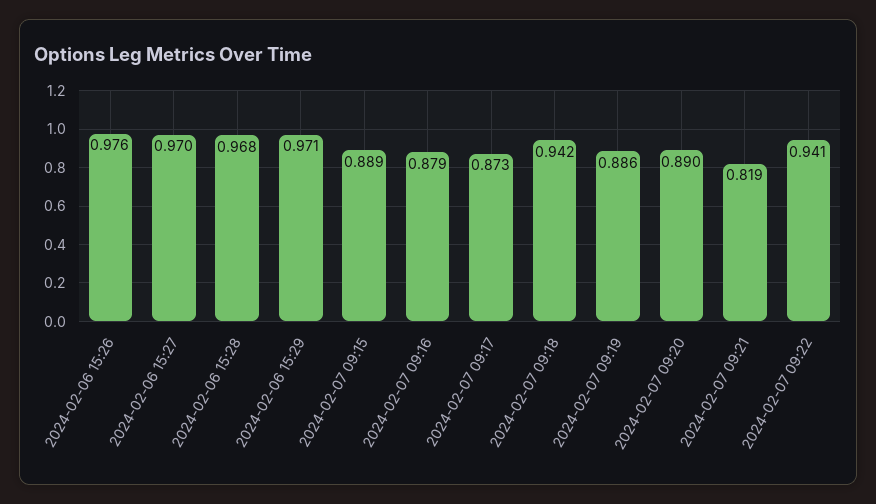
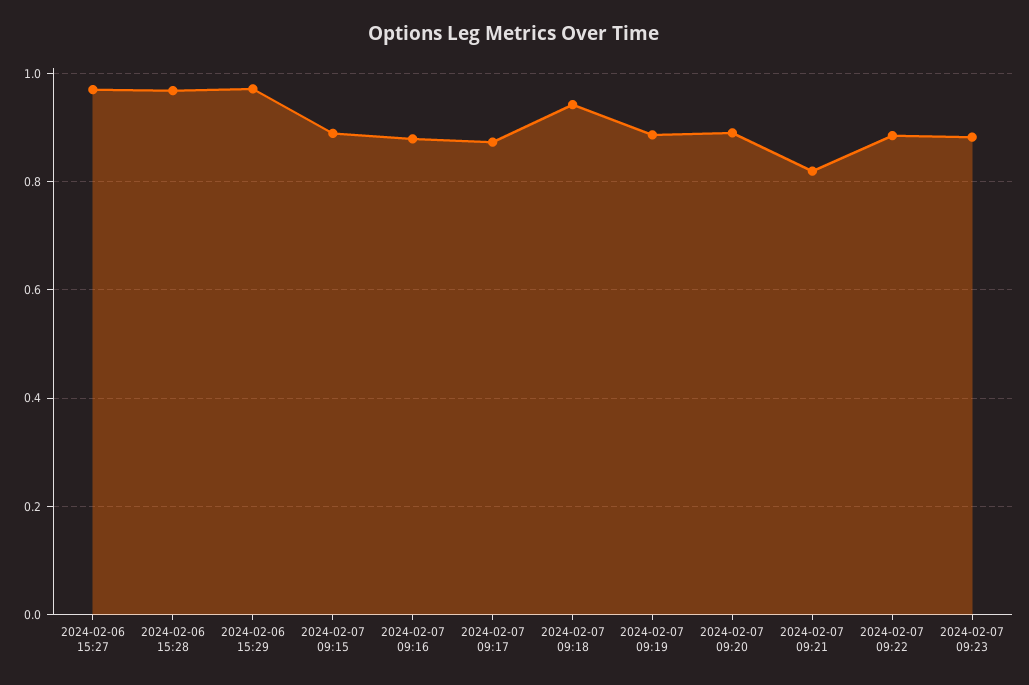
2024-02-06 15:26: 0.976 -> none
2024-02-07 09:22: 0.941 -> 0.88
2024-02-07 09:23: none -> 0.88

